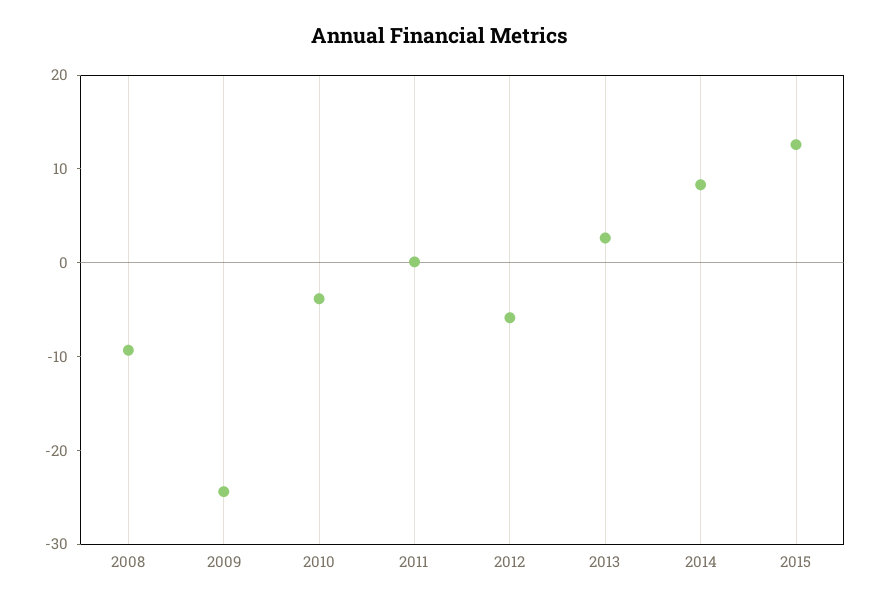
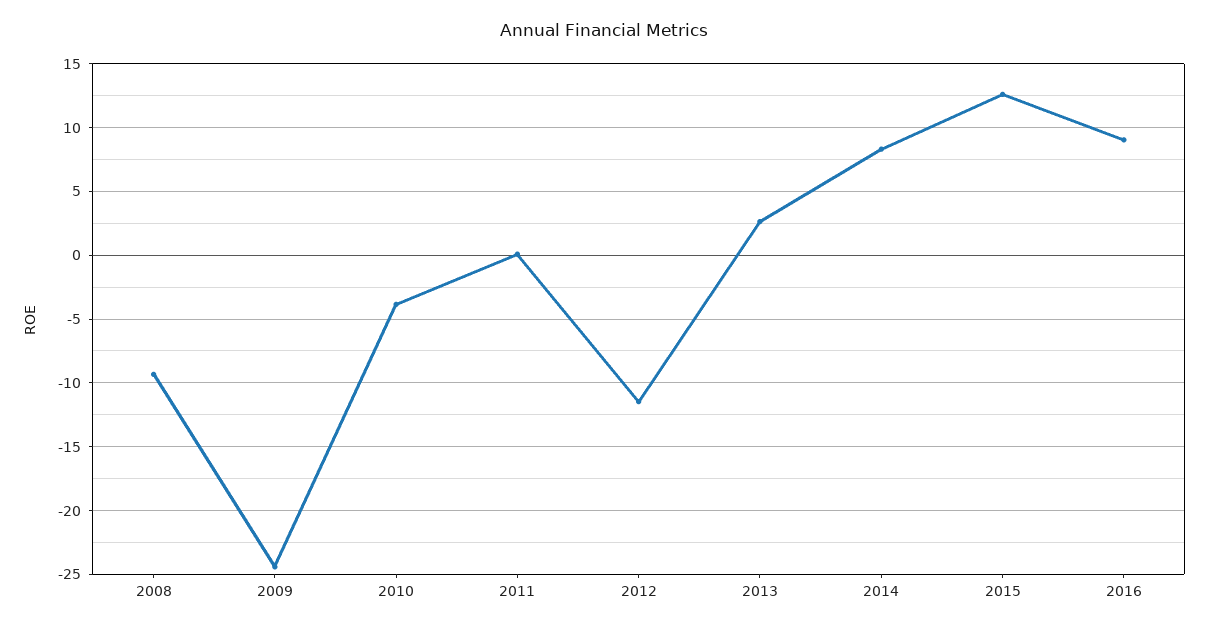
2012: -6 -> -11.5
2016: none -> 9

